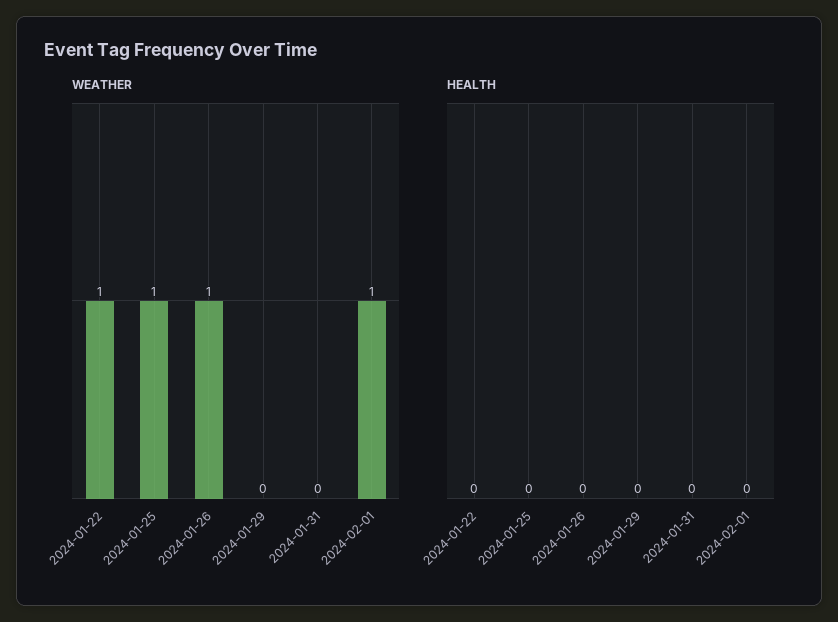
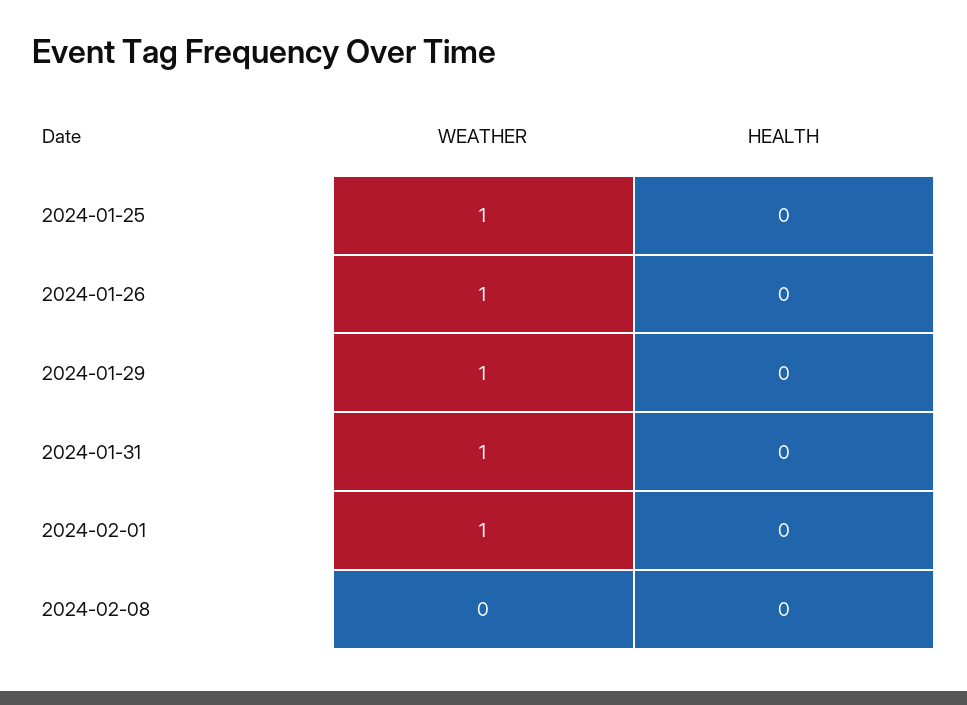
WEATHER, 2024-01-22: 1 -> none
WEATHER, 2024-01-29: 0 -> 1
WEATHER, 2024-01-31: 0 -> 1
HEALTH, 2024-01-22: 0 -> none
WEATHER, 2024-02-08: none -> 0
HEALTH, 2024-02-08: none -> 0

